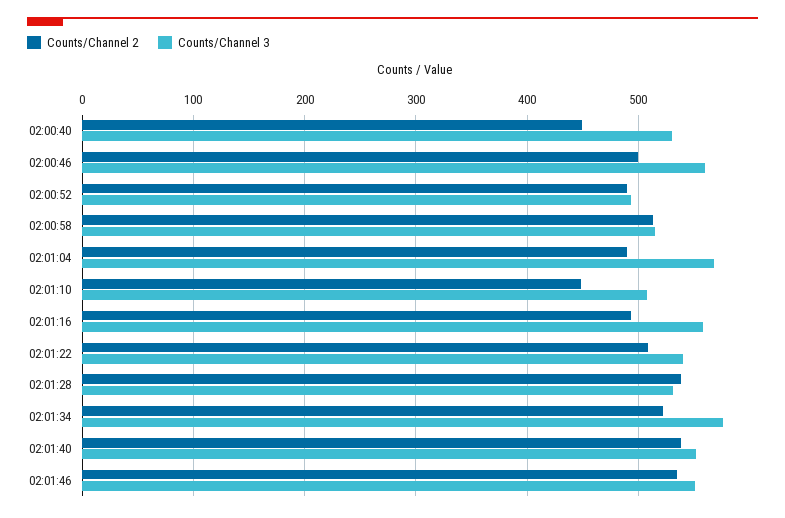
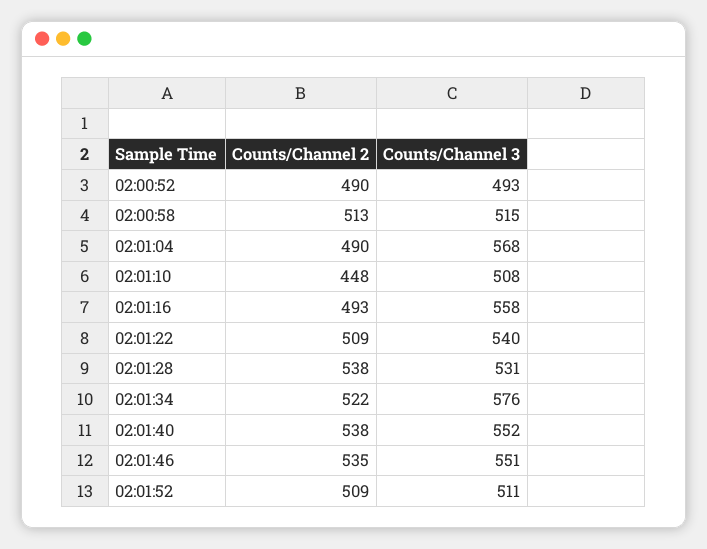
Counts/Channel 2, 02:00:40: 450 -> none
Counts/Channel 3, 02:00:40: 530 -> none
Counts/Channel 2, 02:00:46: 500 -> none
Counts/Channel 3, 02:00:46: 560 -> none
Counts/Channel 2, 02:01:52: none -> 509
Counts/Channel 3, 02:01:52: none -> 511

